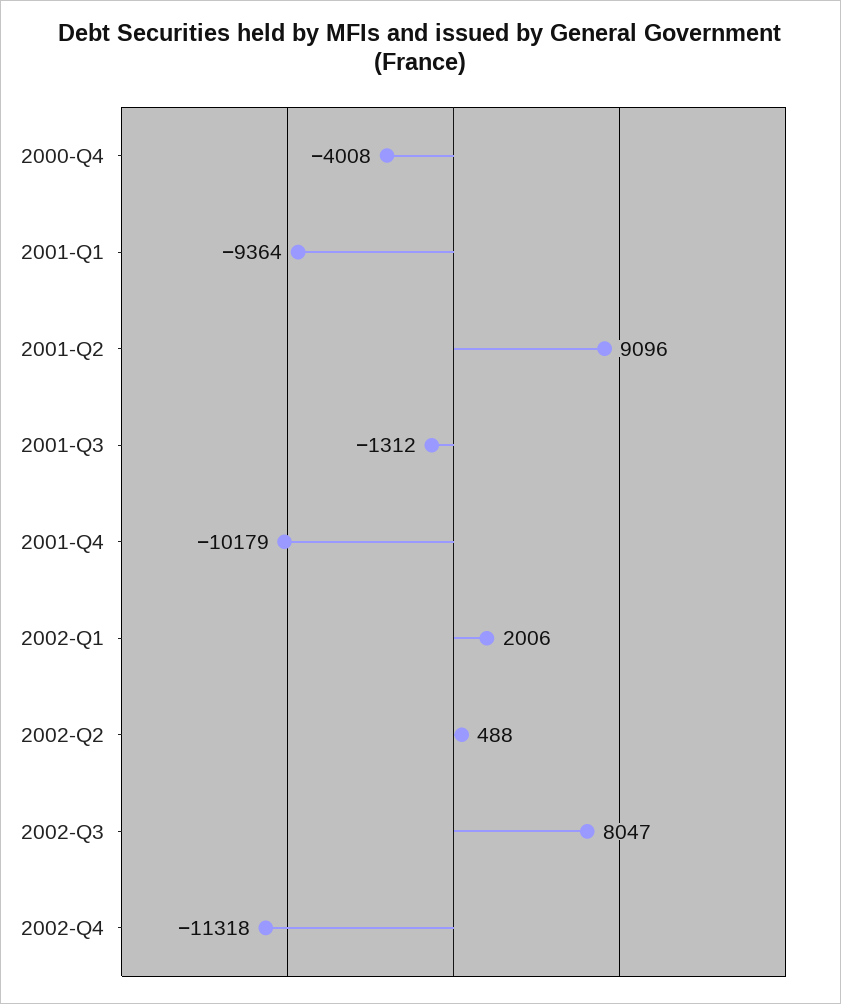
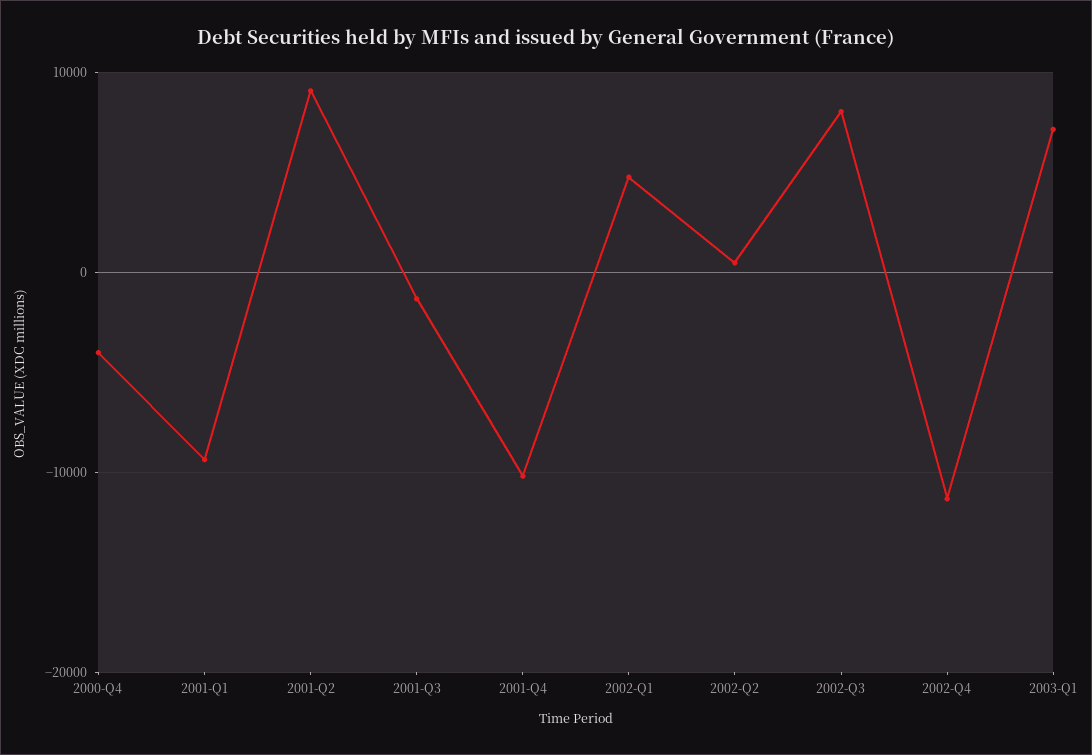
2002-Q1: 2006 -> 5000
2003-Q1: none -> 7000

